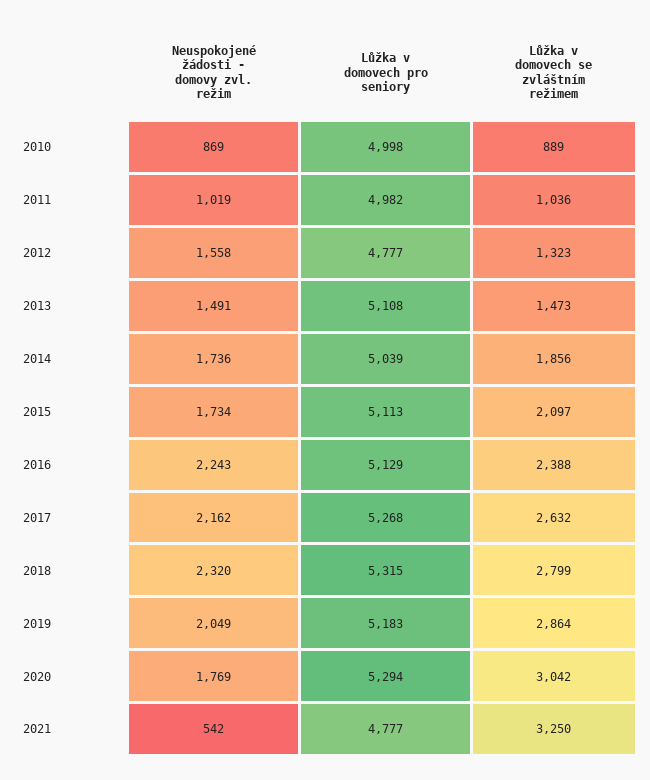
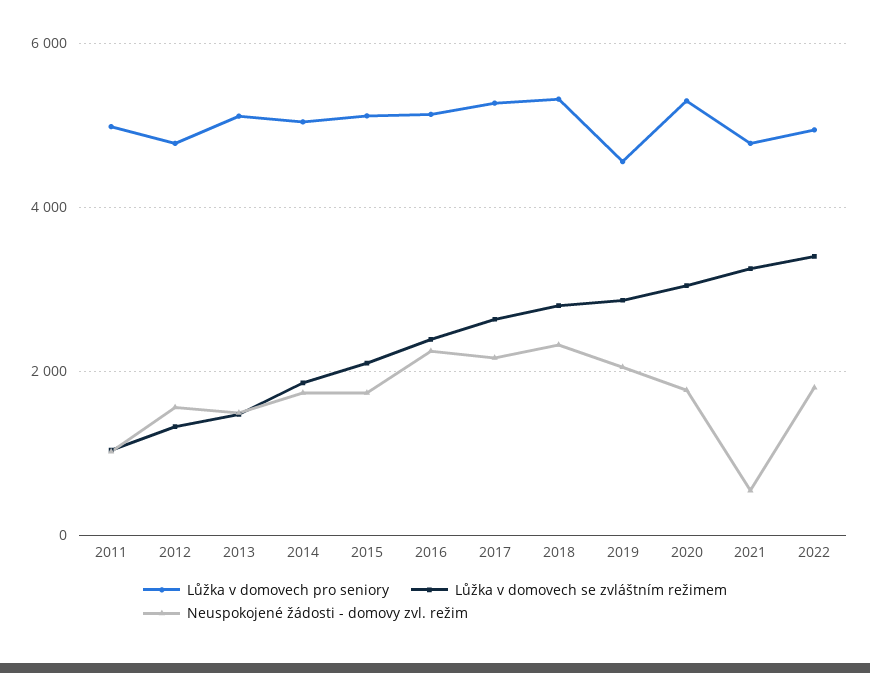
Neuspokojené žádosti - domovy zvl. režim, 2010: 869 -> none
Lůžka v domovech pro seniory, 2010: 4998 -> none
Lůžka v domovech se zvláštním režimem, 2010: 889 -> none
Lůžka v domovech pro seniory, 2019: 5183 -> 4600
Lůžka v domovech pro seniory, 2022: none -> 5000
Lůžka v domovech se zvláštním režimem, 2022: none -> 3400
Neuspokojené žádosti - domovy zvl. režim, 2022: none -> 1800

